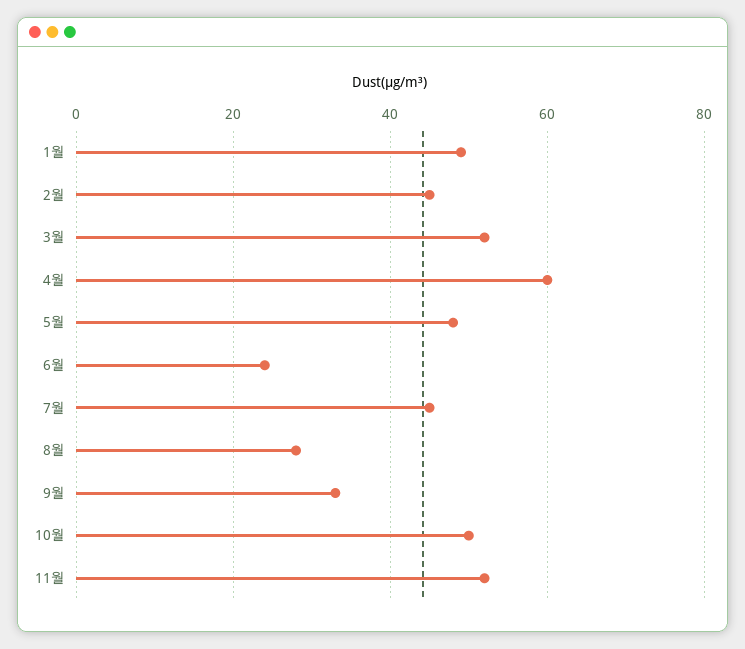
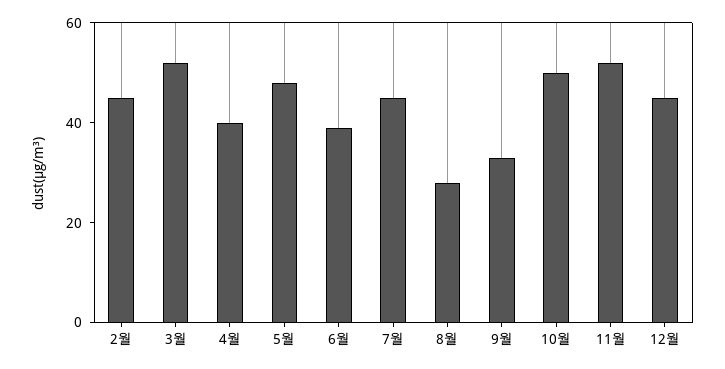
1월: 50 -> none
4월: 60 -> 40
6월: 25 -> 40
12월: none -> 45

